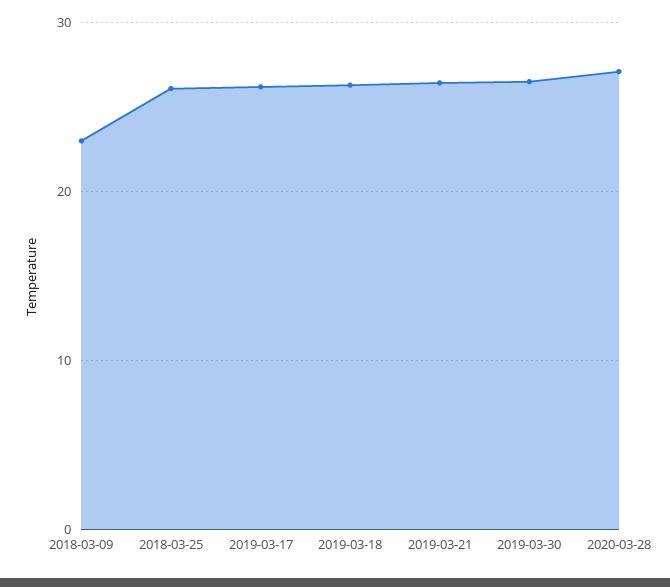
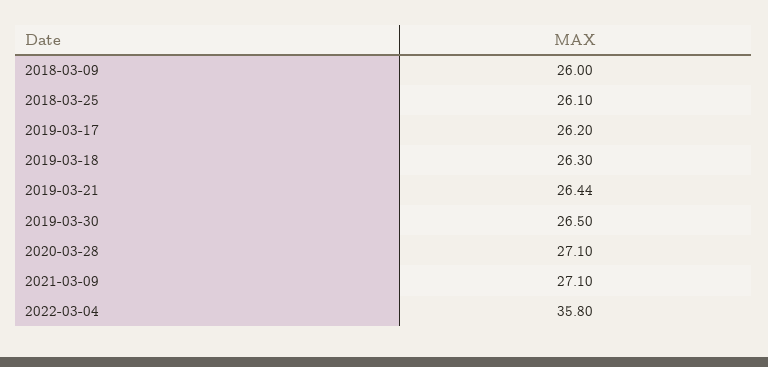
2018-03-09: 23 -> 26
2021-03-09: none -> 27.1
2022-03-04: none -> 35.8

